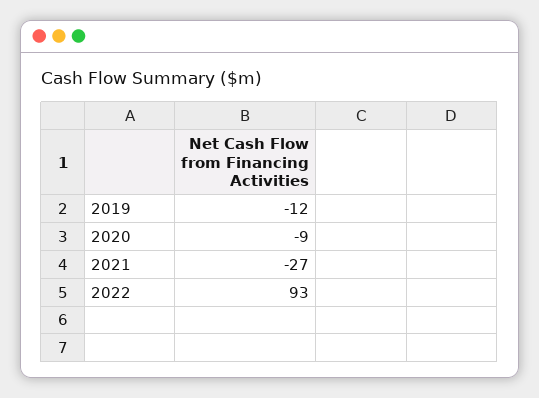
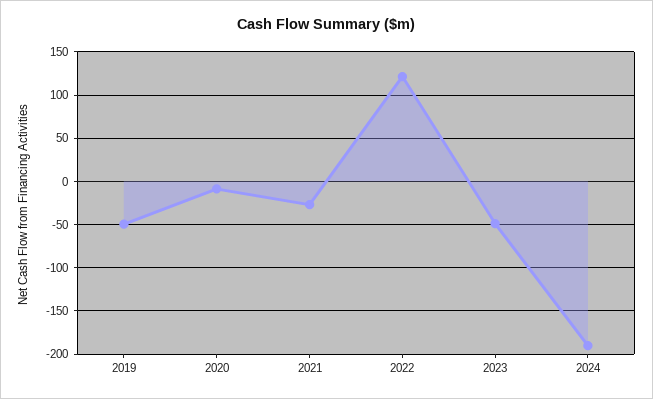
2019: -12 -> -50
2022: 93 -> 120
2023: none -> -50
2024: none -> -190

